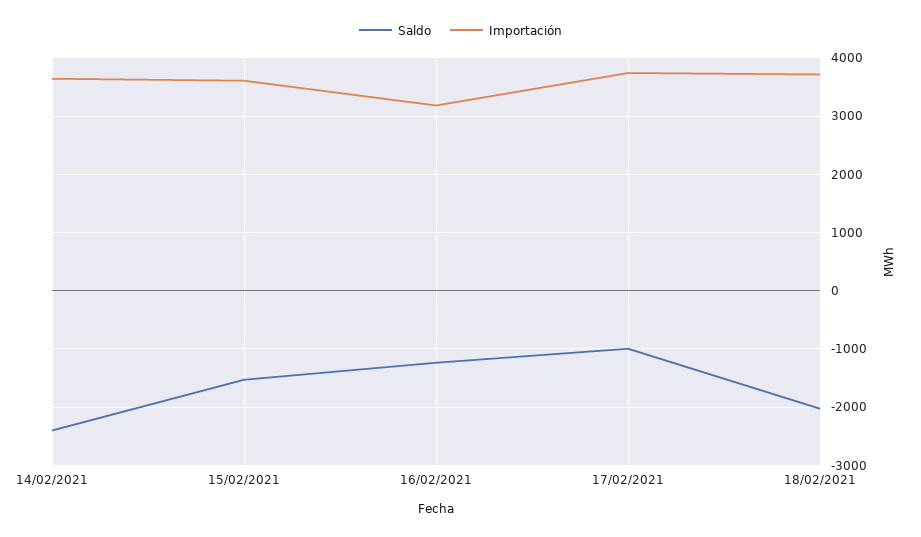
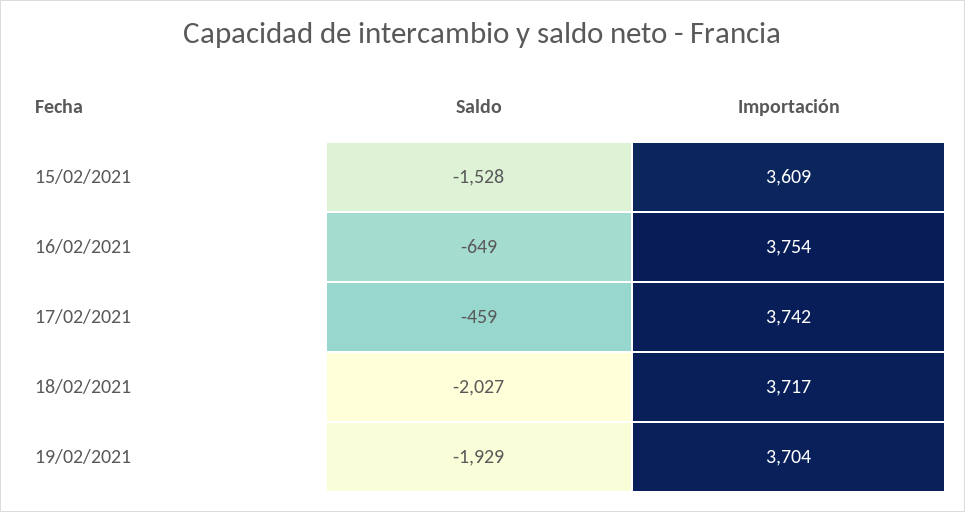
Saldo, 14/02/2021: -2400 -> none
Importación, 14/02/2021: 3600 -> none
Saldo, 16/02/2021: -1200 -> -649
Importación, 16/02/2021: 3200 -> 3754
Saldo, 17/02/2021: -1000 -> -459
Saldo, 19/02/2021: none -> -1929
Importación, 19/02/2021: none -> 3704

